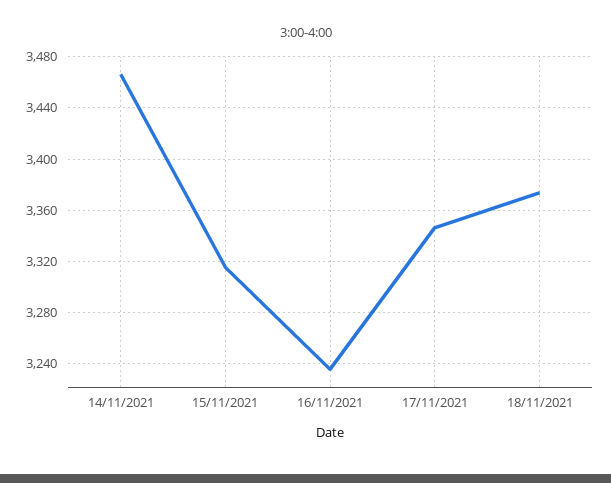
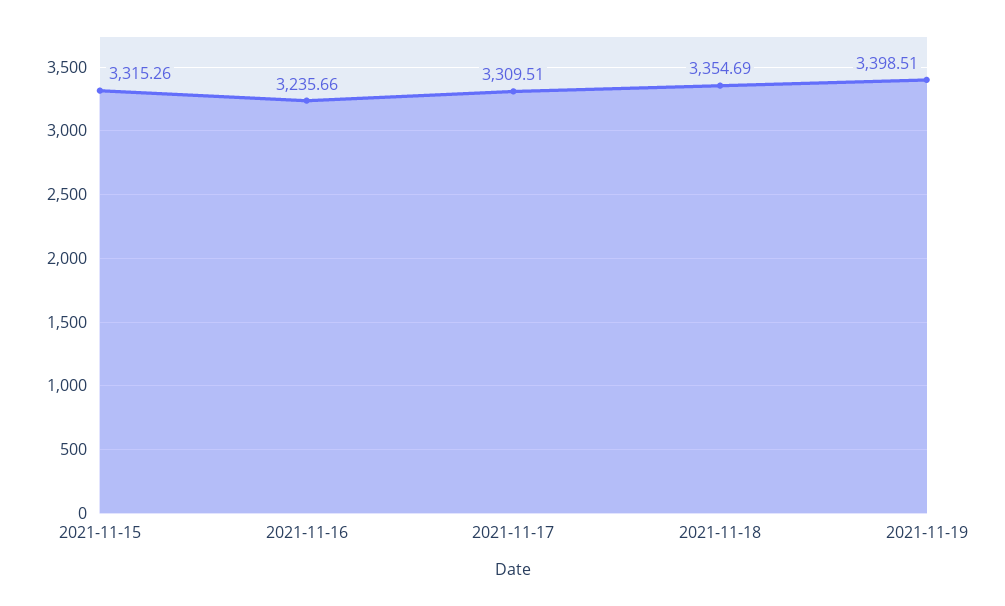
14/11/2021: 3465 -> none
17/11/2021: 3345 -> 3309.51
18/11/2021: 3375 -> 3354.69
2021-11-19: none -> 3398.51

